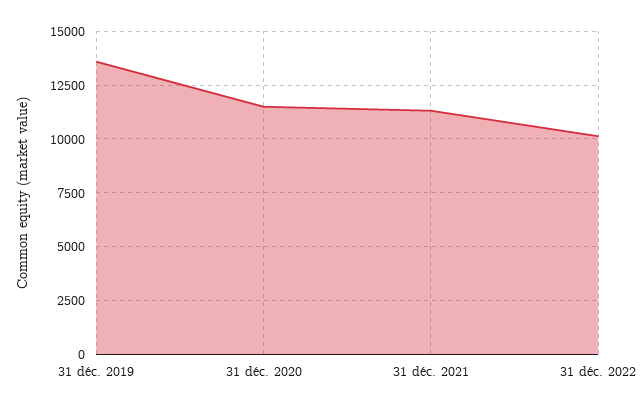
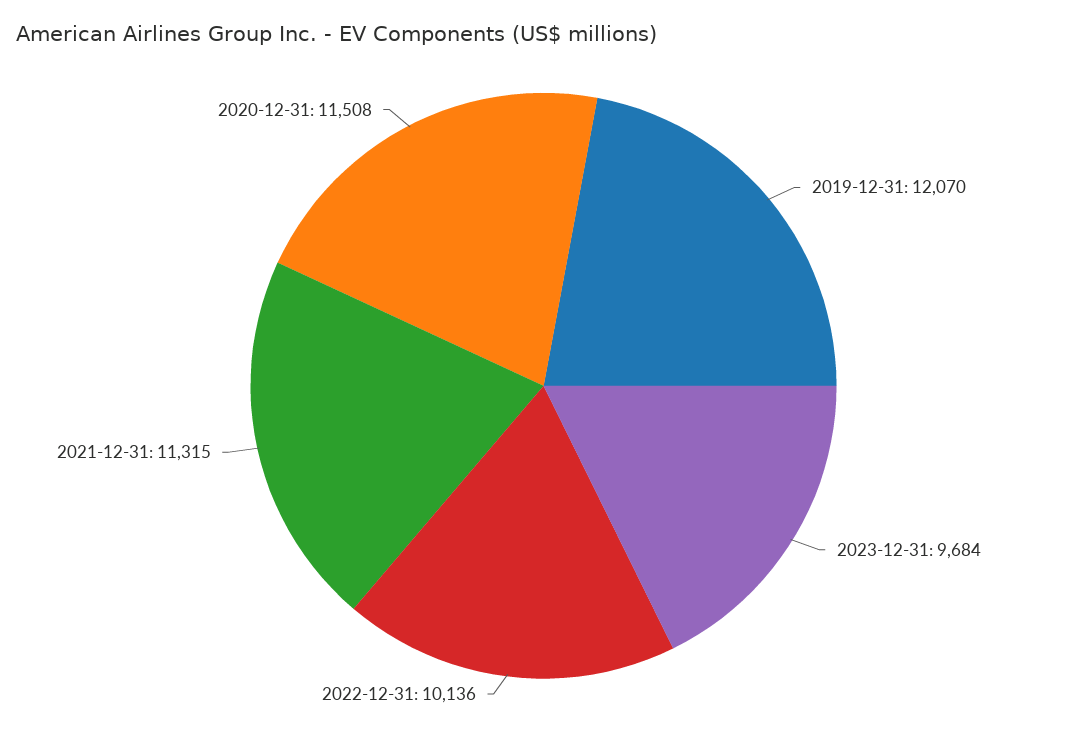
31 déc. 2019: 13500 -> 12070
2023-12-31: none -> 9684

